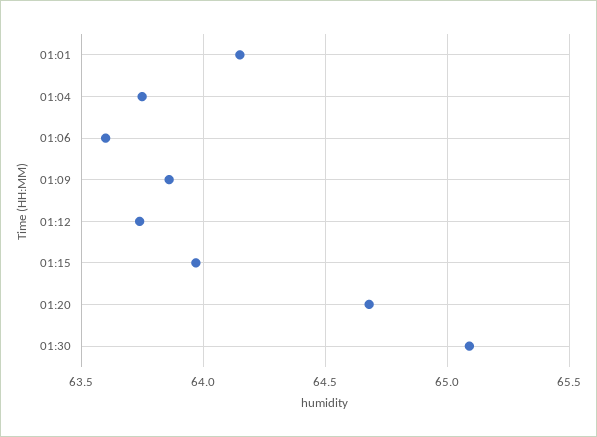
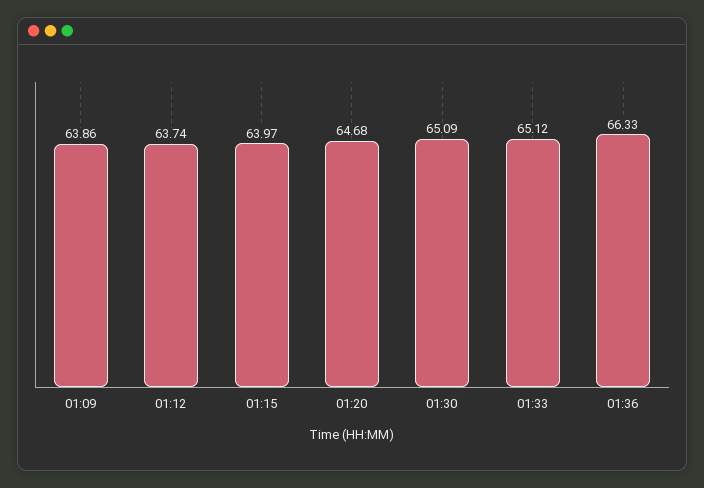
01:01: 64.15 -> none
01:04: 63.75 -> none
01:06: 63.6 -> none
01:33: none -> 65.12
01:36: none -> 66.33

